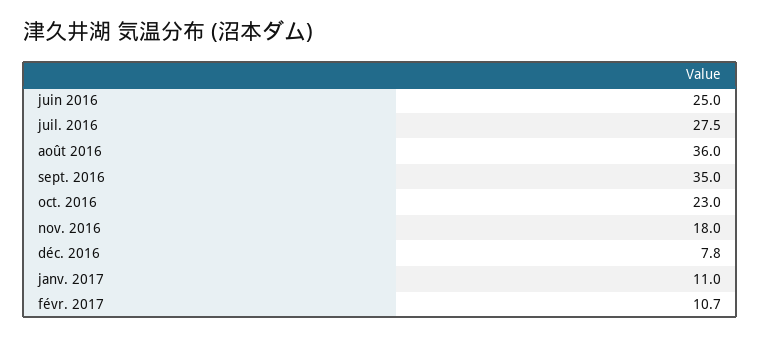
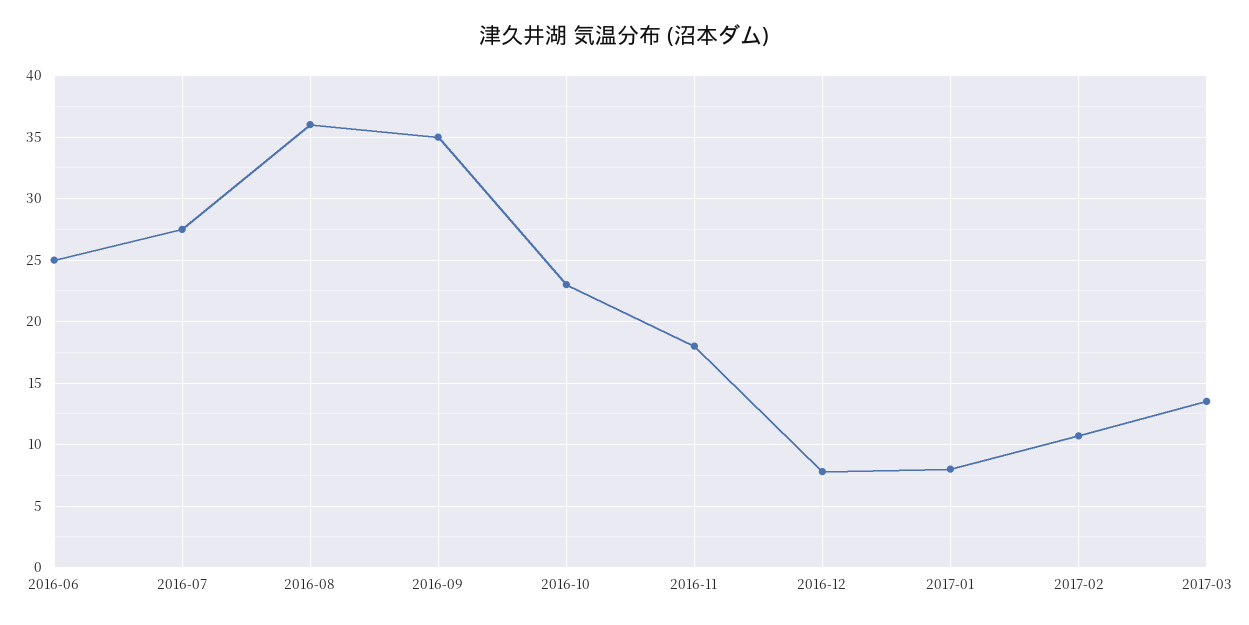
janv. 2017: 11 -> 8
2017-03: none -> 13.5

